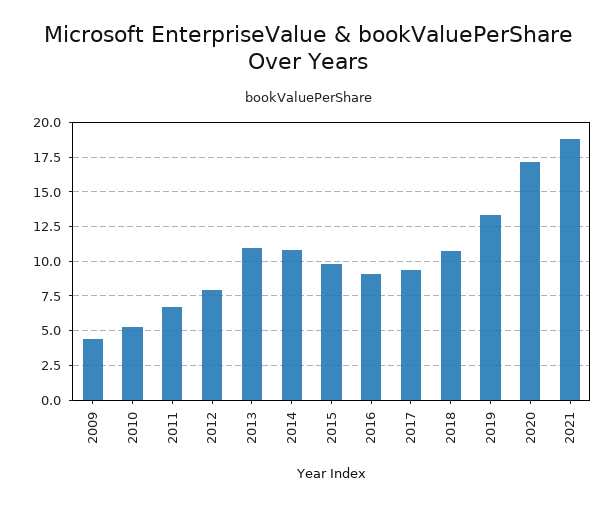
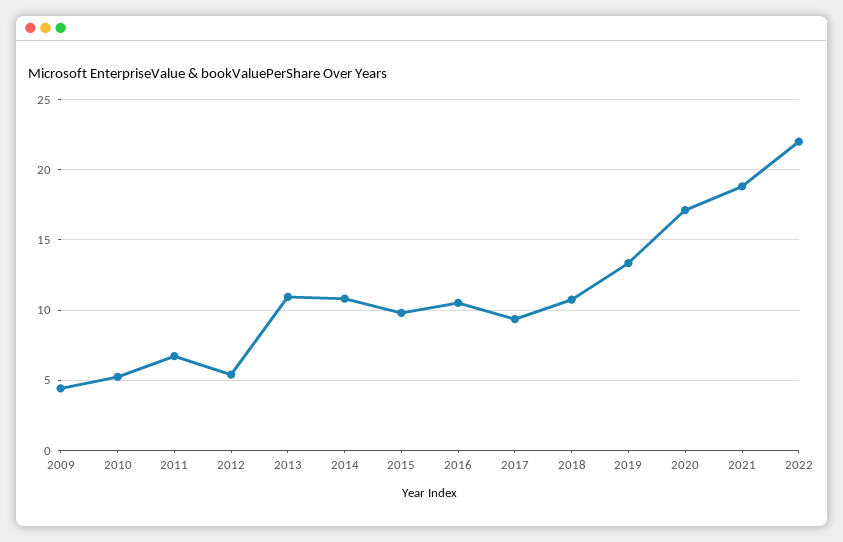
2012: 8 -> 5.5
2016: 9 -> 10.5
2022: none -> 22

